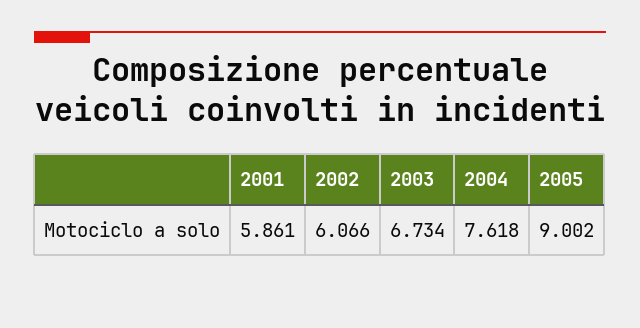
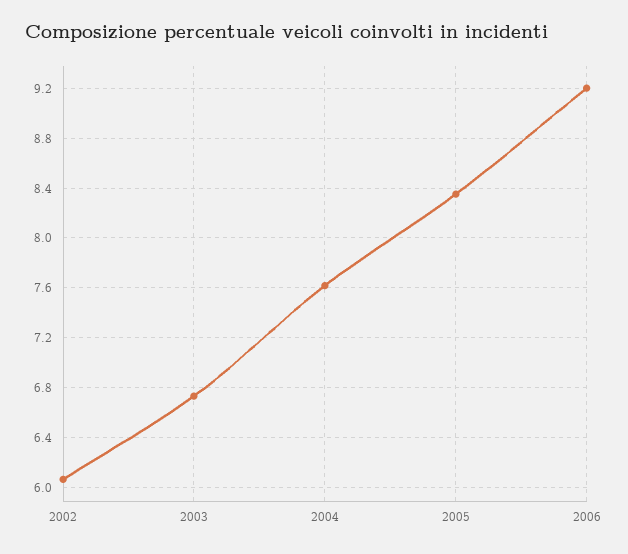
2001: 5.861 -> none
2005: 9.002 -> 8.35
2006: none -> 9.2

